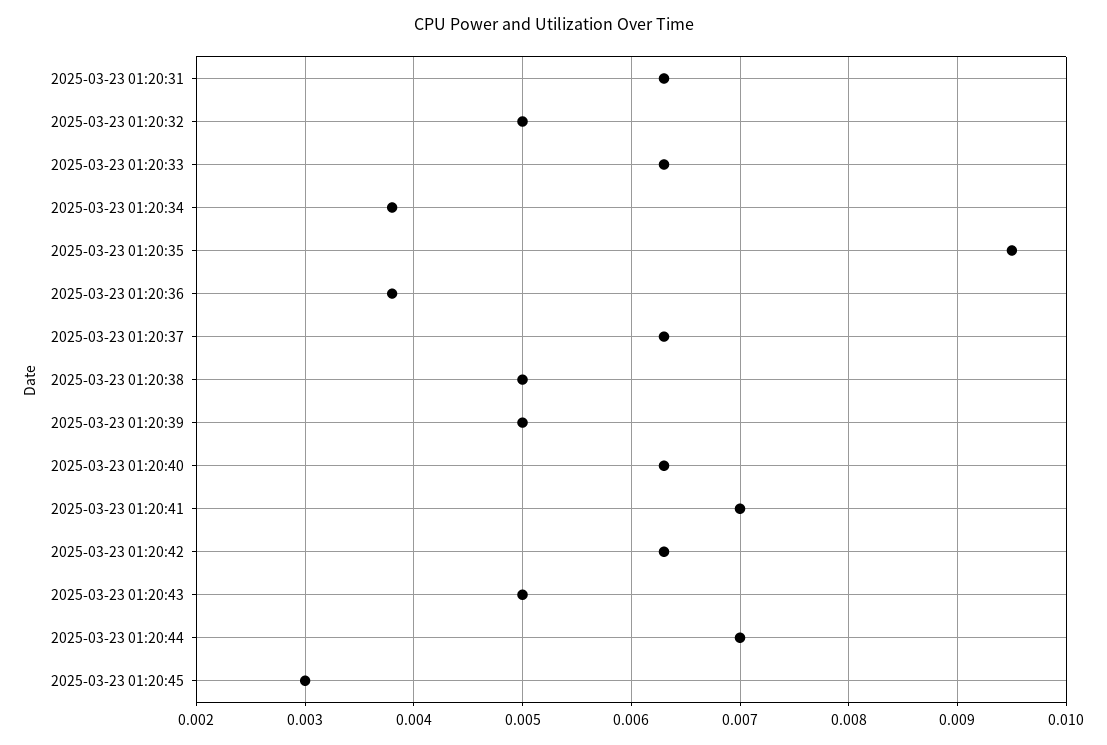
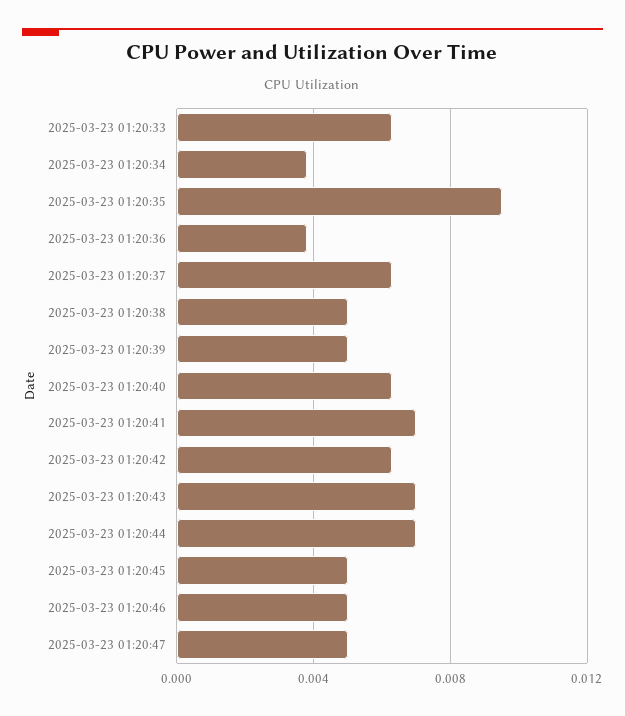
2025-03-23 01:20:31: 0.0063 -> none
2025-03-23 01:20:32: 0.005 -> none
2025-03-23 01:20:43: 0.005 -> 0.007
2025-03-23 01:20:45: 0.003 -> 0.005
2025-03-23 01:20:46: none -> 0.005
2025-03-23 01:20:47: none -> 0.005

